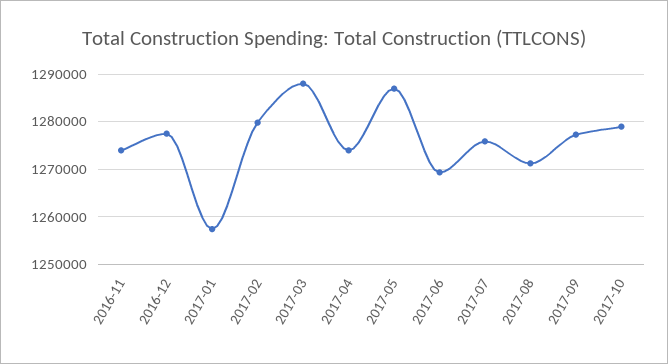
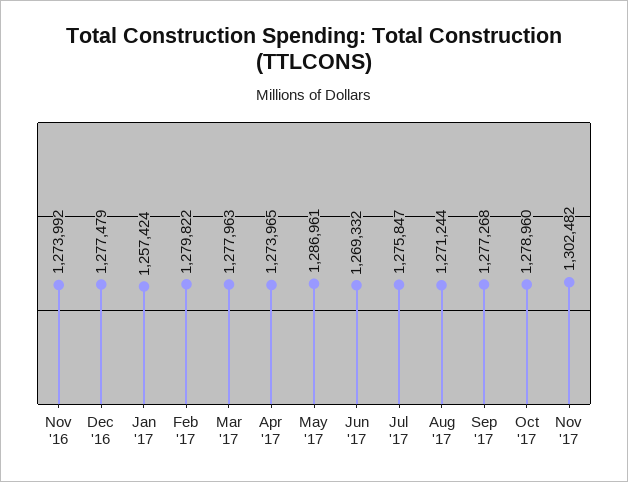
2017-03: 1288000 -> 1277963
Nov '17: none -> 1302482

